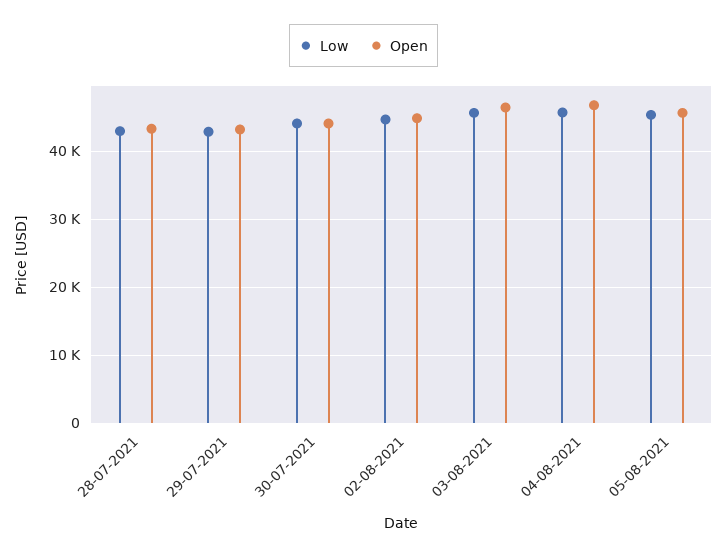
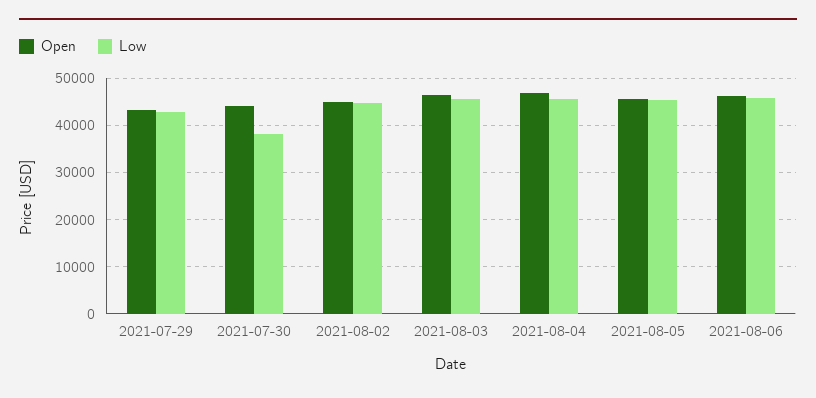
Low, 28-07-2021: 43000 -> none
Open, 28-07-2021: 43000 -> none
Low, 30-07-2021: 44000 -> 38000
Open, 2021-08-06: none -> 46000
Low, 2021-08-06: none -> 46000

